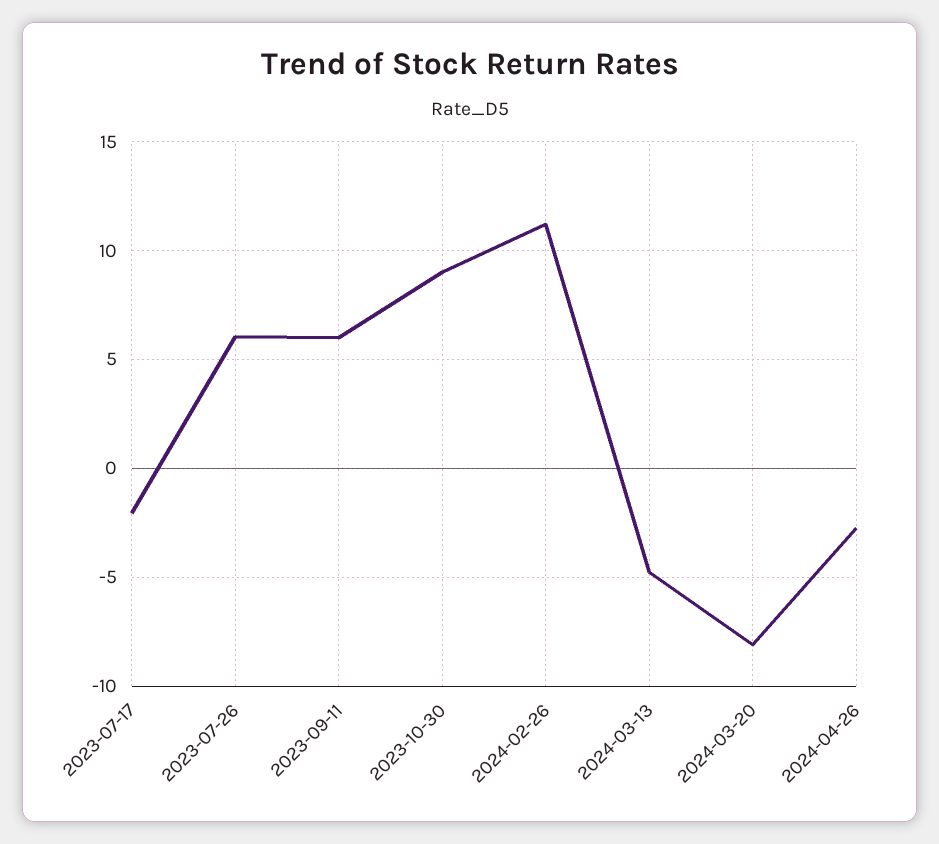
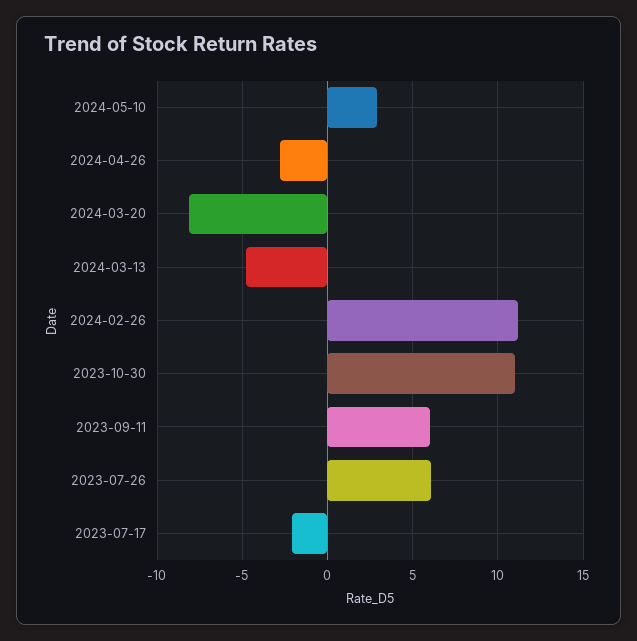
2023-10-30: 9 -> 11
2024-05-10: none -> 3

